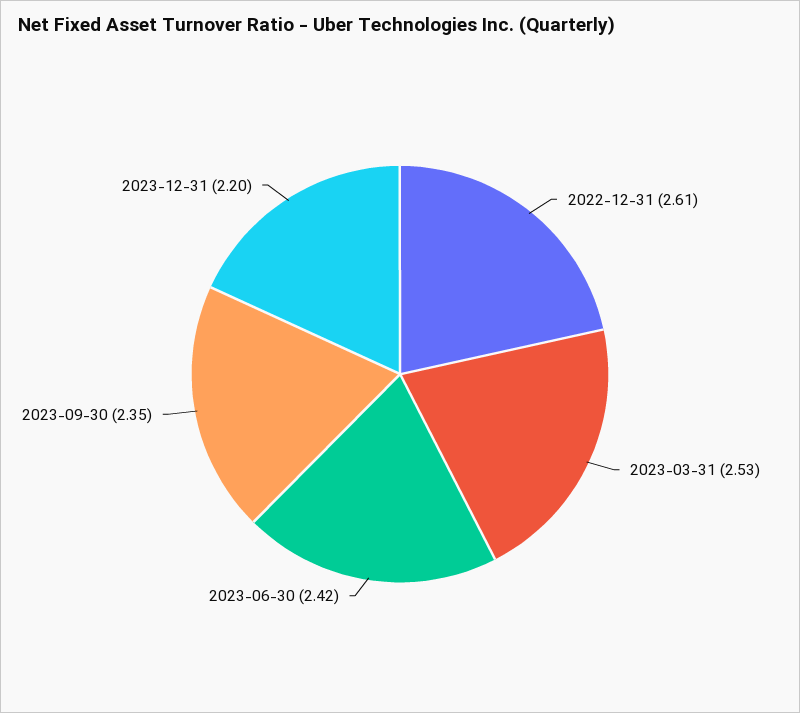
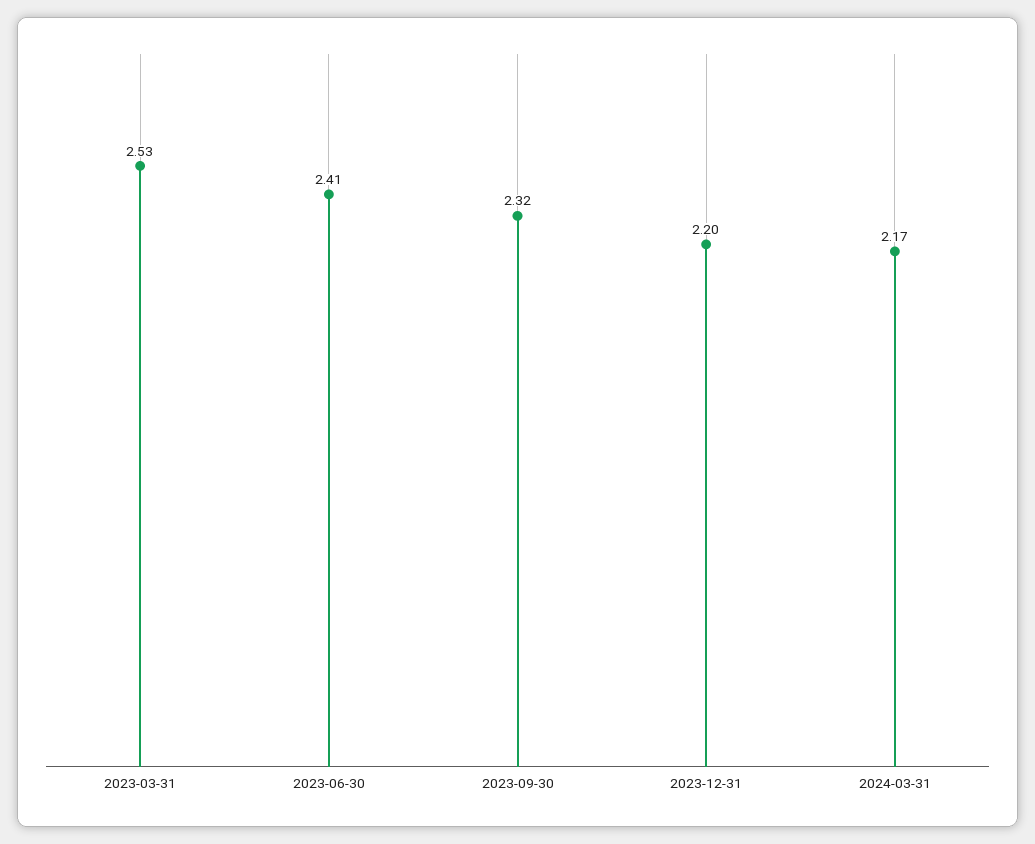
2022-12-31: 2.61 -> none
2023-06-30: 2.42 -> 2.41
2023-09-30: 2.35 -> 2.32
2024-03-31: none -> 2.17

